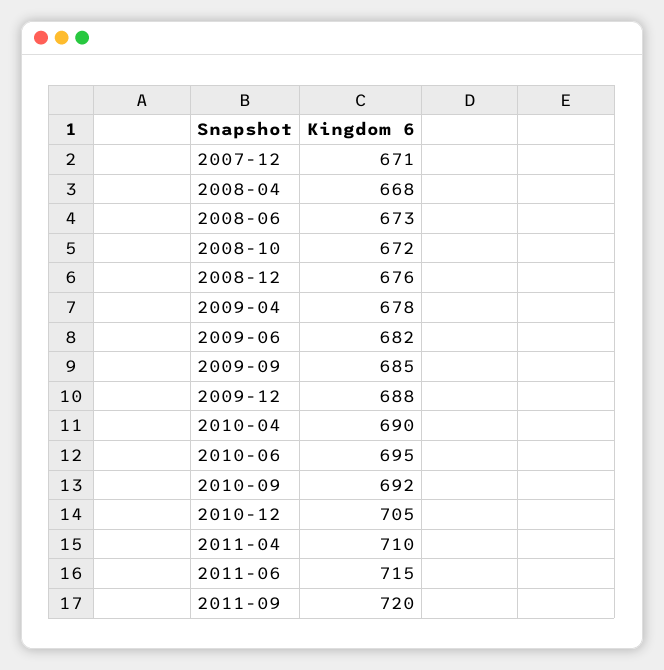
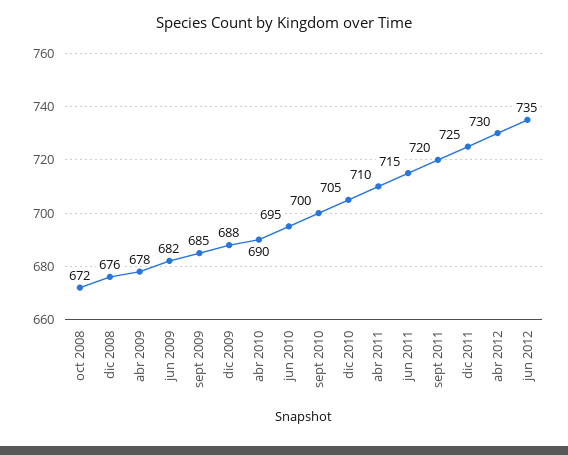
2007-12: 671 -> none
2008-04: 668 -> none
2008-06: 673 -> none
2010-09: 692 -> 700
dic 2011: none -> 725
abr 2012: none -> 730
jun 2012: none -> 735

